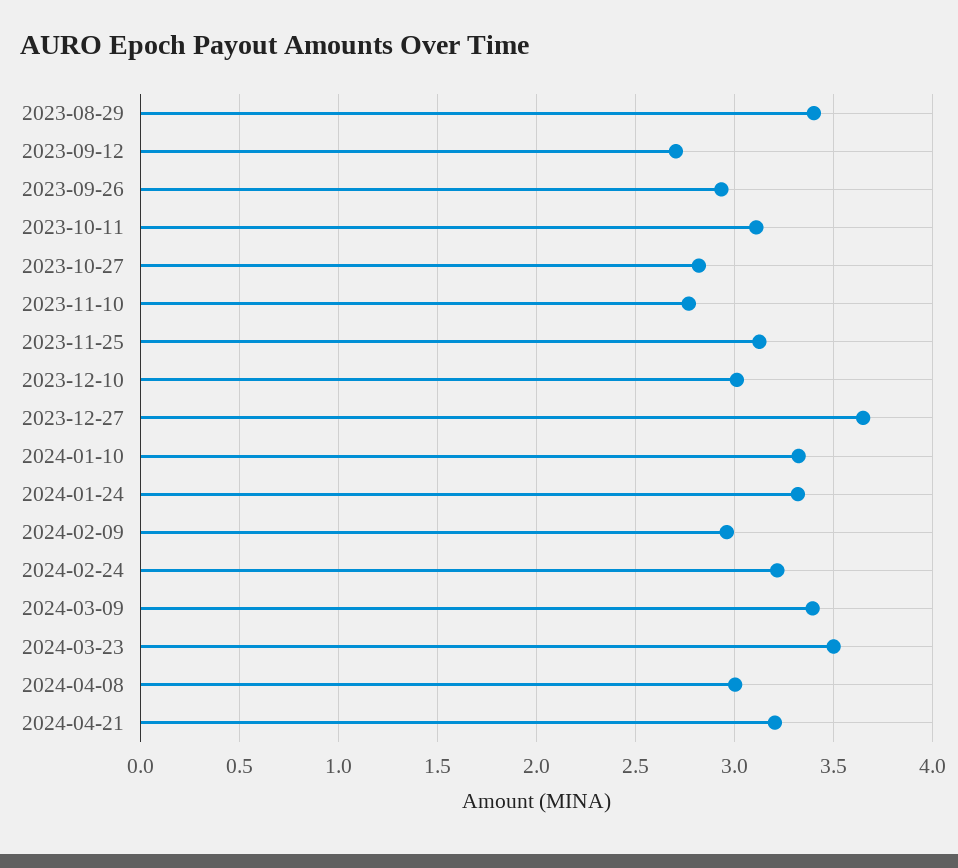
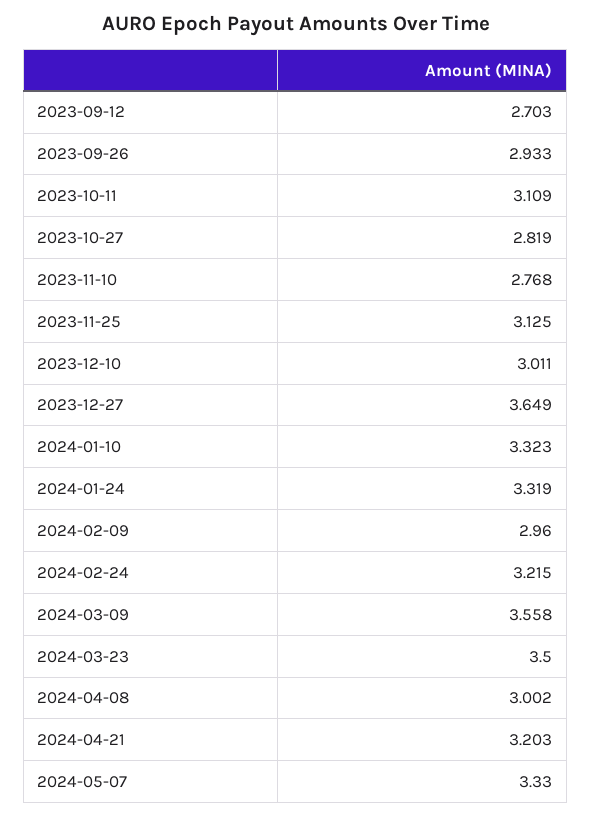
2023-08-29: 3.4 -> none
2024-03-09: 3.4 -> 3.558
2024-05-07: none -> 3.33

